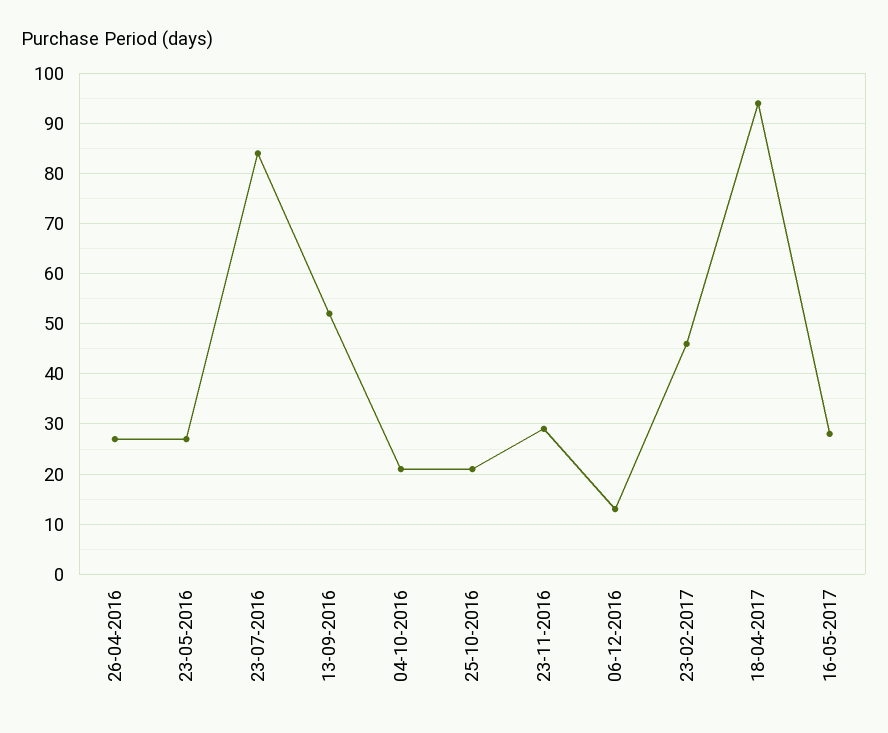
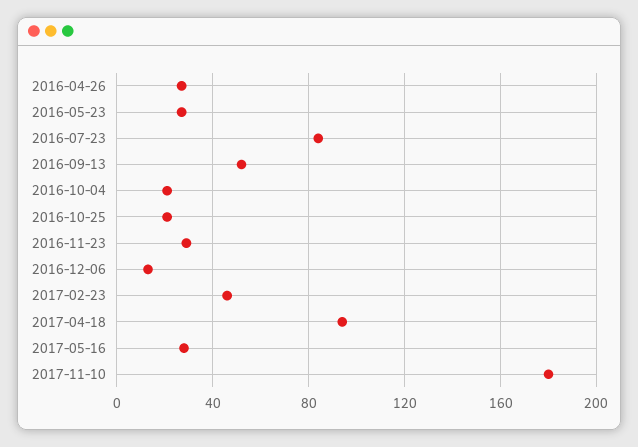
2017-11-10: none -> 180

